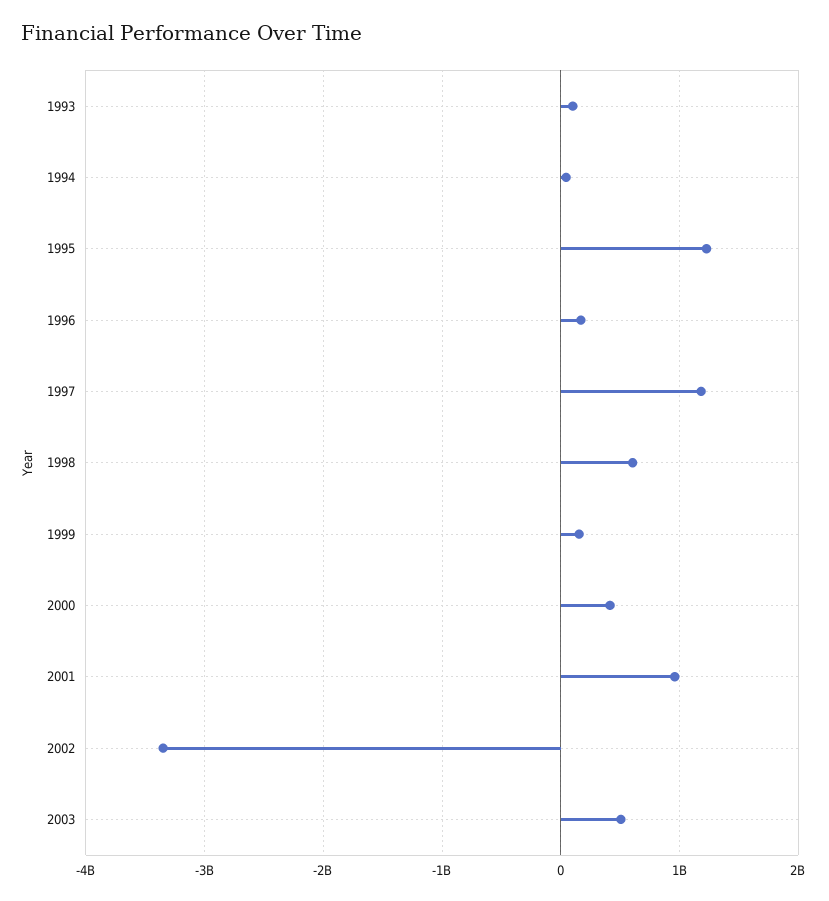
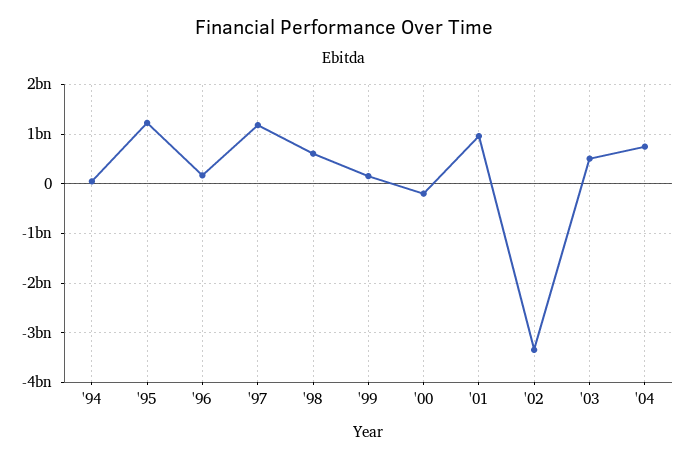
1993: 100000000 -> none
2000: 400000000 -> -200000000
'04: none -> 800000000

